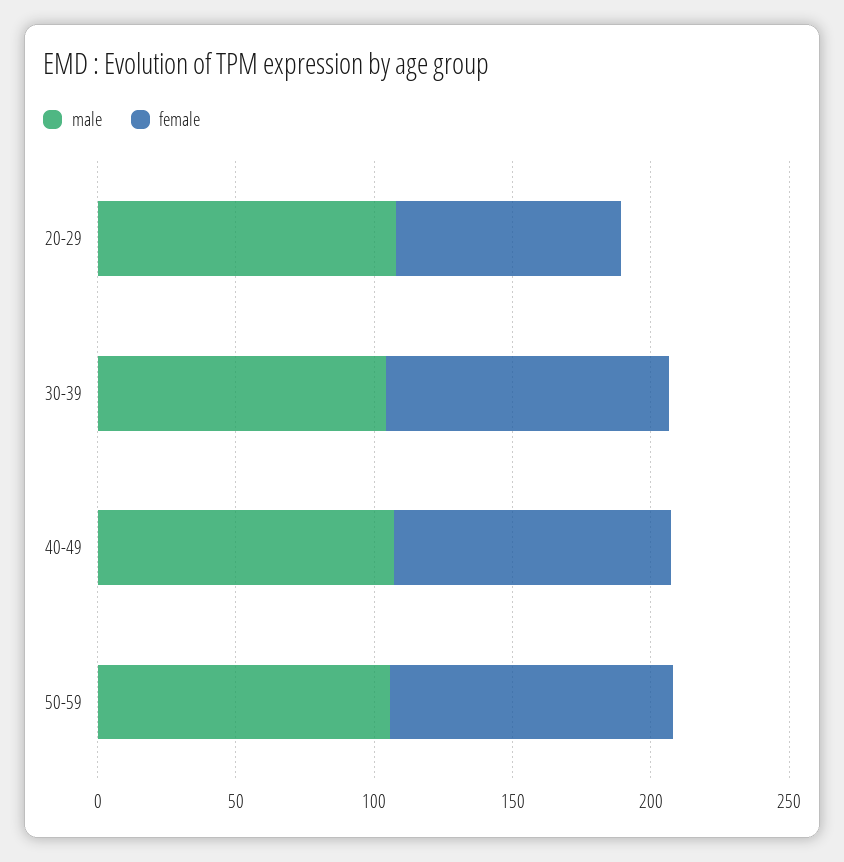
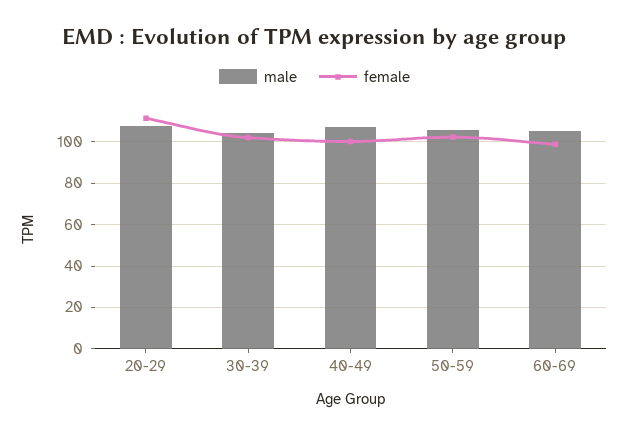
female, 20-29: 80 -> 110
male, 60-69: none -> 105
female, 60-69: none -> 100

